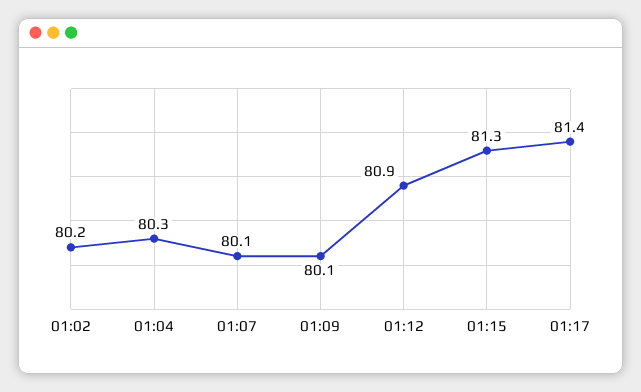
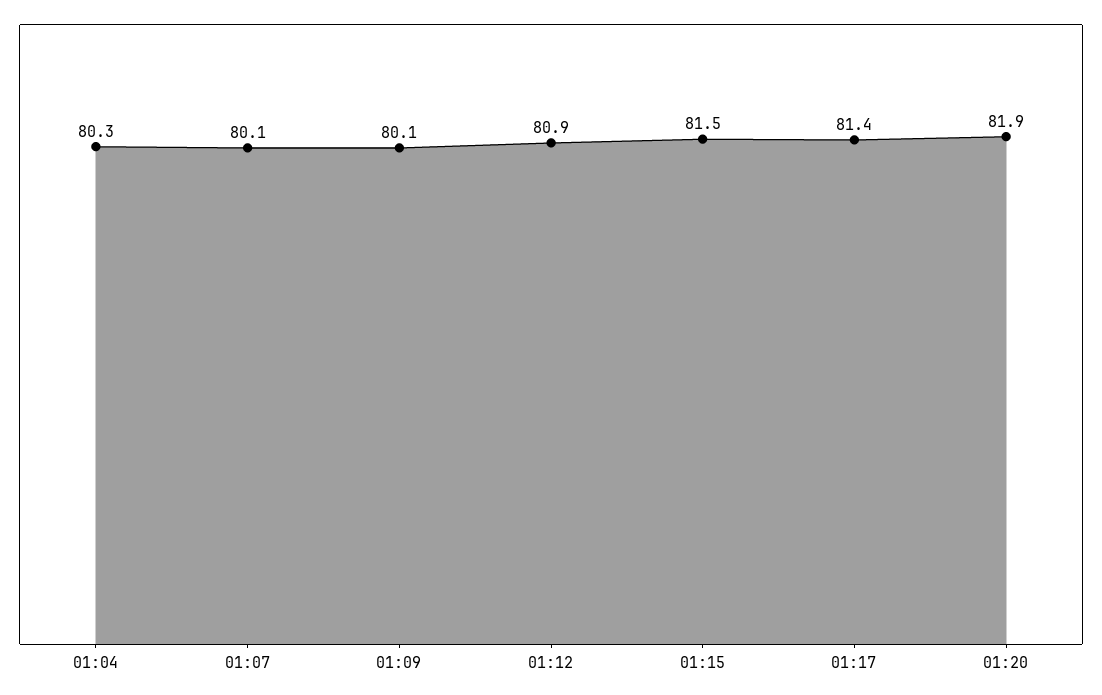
01:02: 80.2 -> none
01:15: 81.3 -> 81.5
01:20: none -> 81.9

